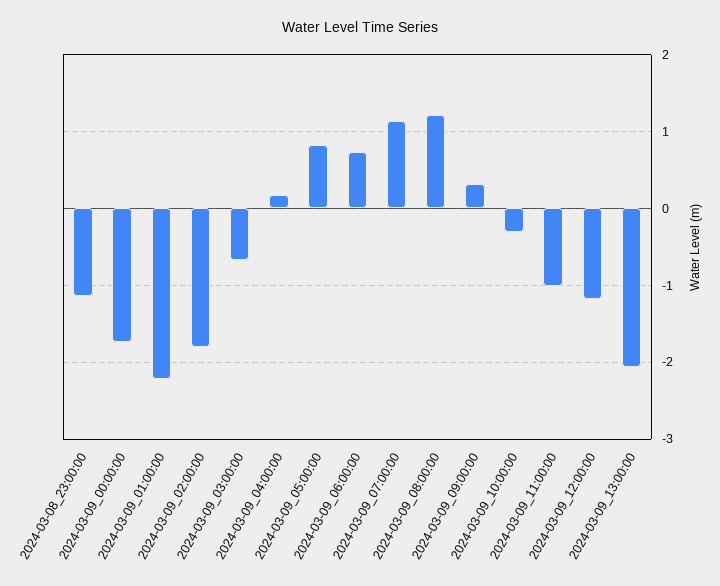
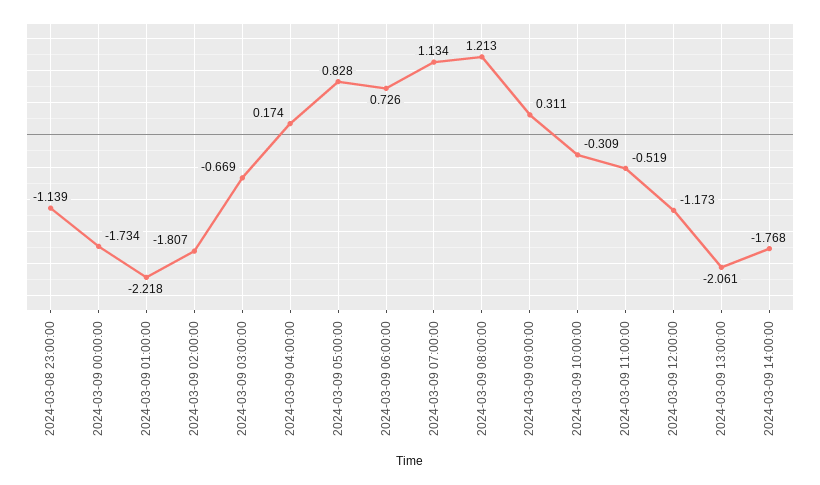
2024-03-09_11:00:00: -1 -> -0.519
2024-03-09 14:00:00: none -> -1.768

